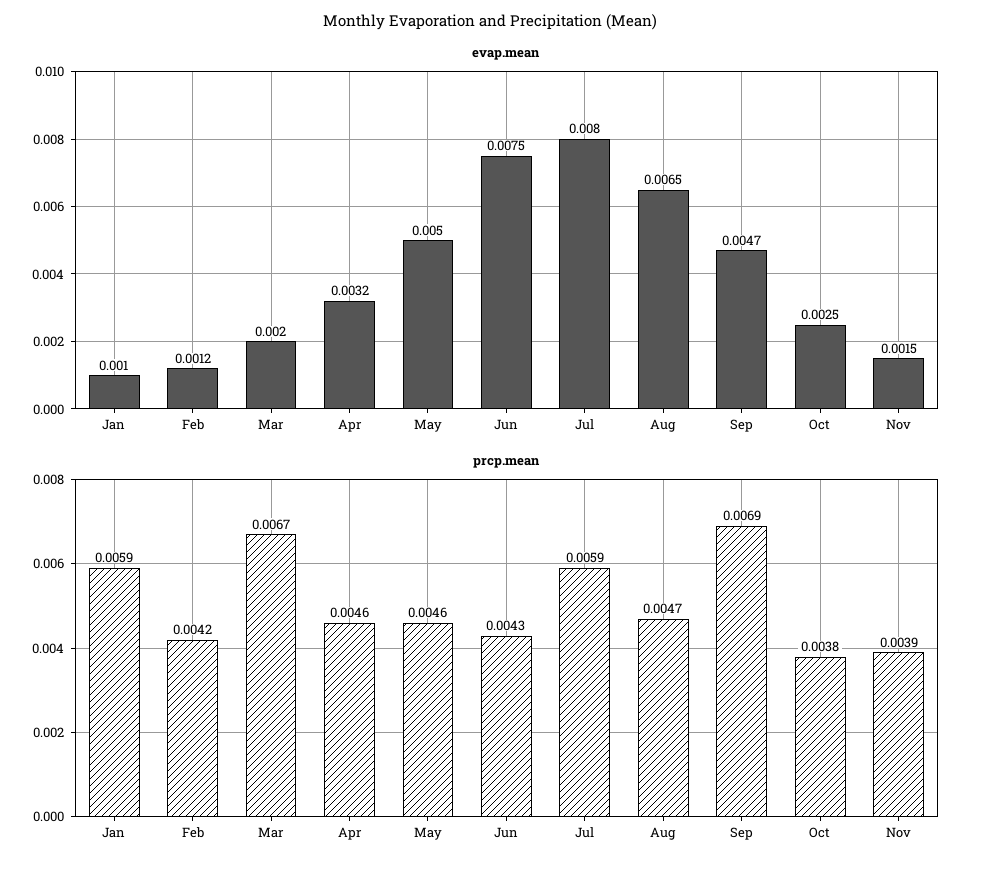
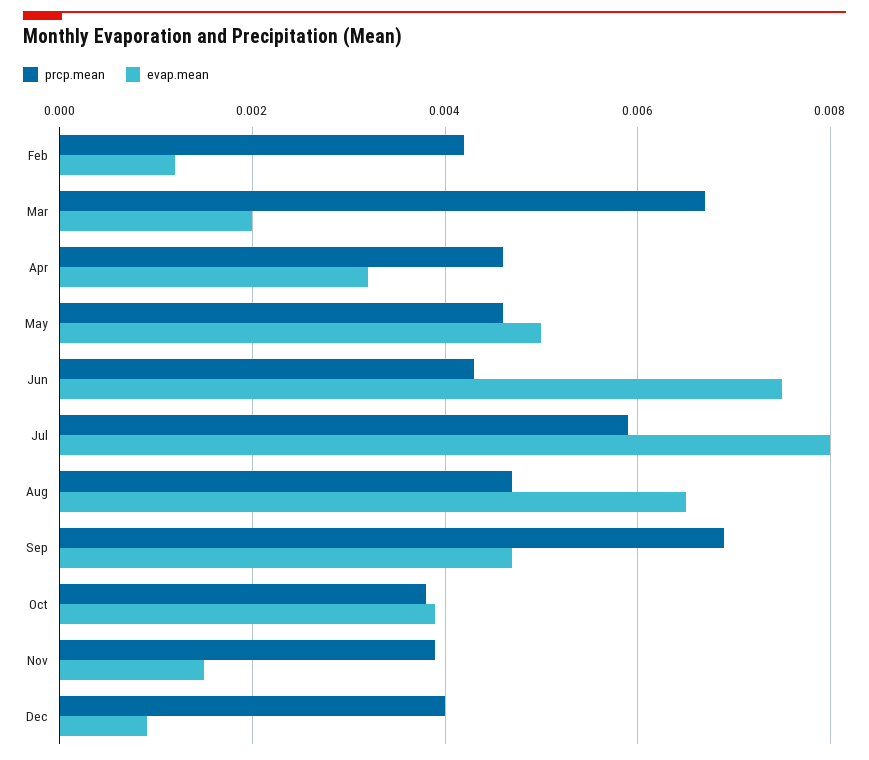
evap.mean, Jan: 0.001 -> none
evap.mean, Oct: 0.0025 -> 0.004
prcp.mean, Jan: 0.0059 -> none
prcp.mean, Dec: none -> 0.004
evap.mean, Dec: none -> 0.001

